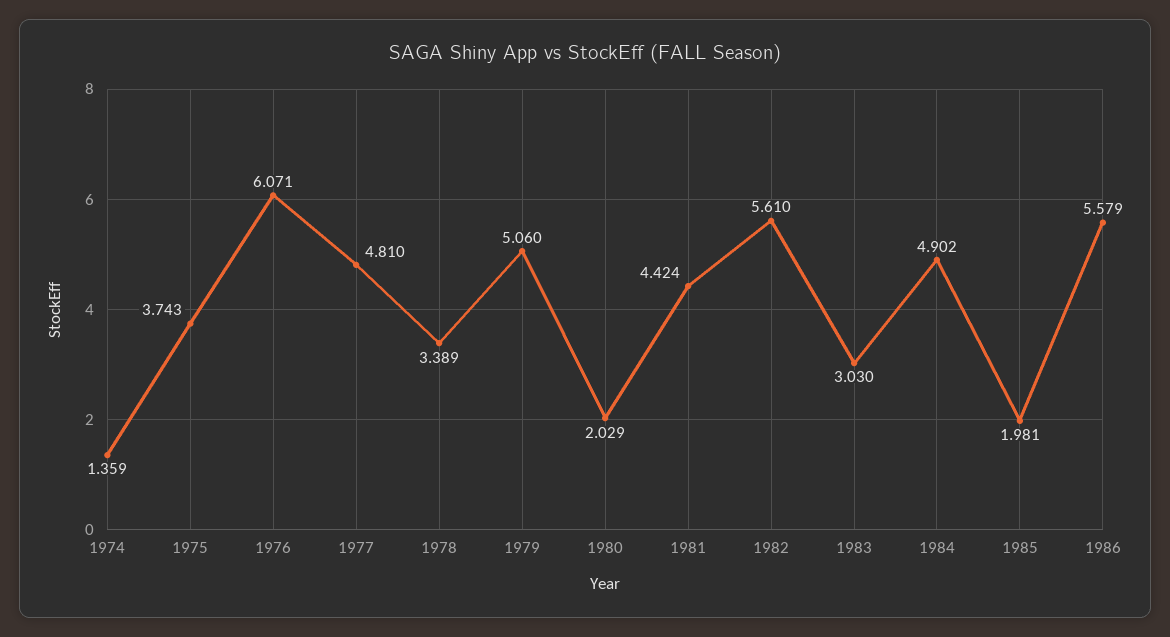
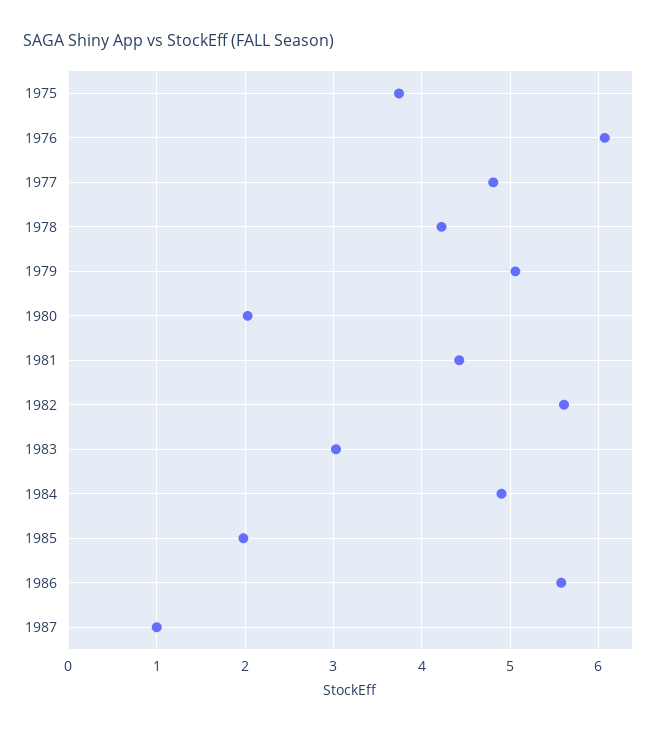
1974: 1.359 -> none
1978: 3.389 -> 4.2
1987: none -> 1

